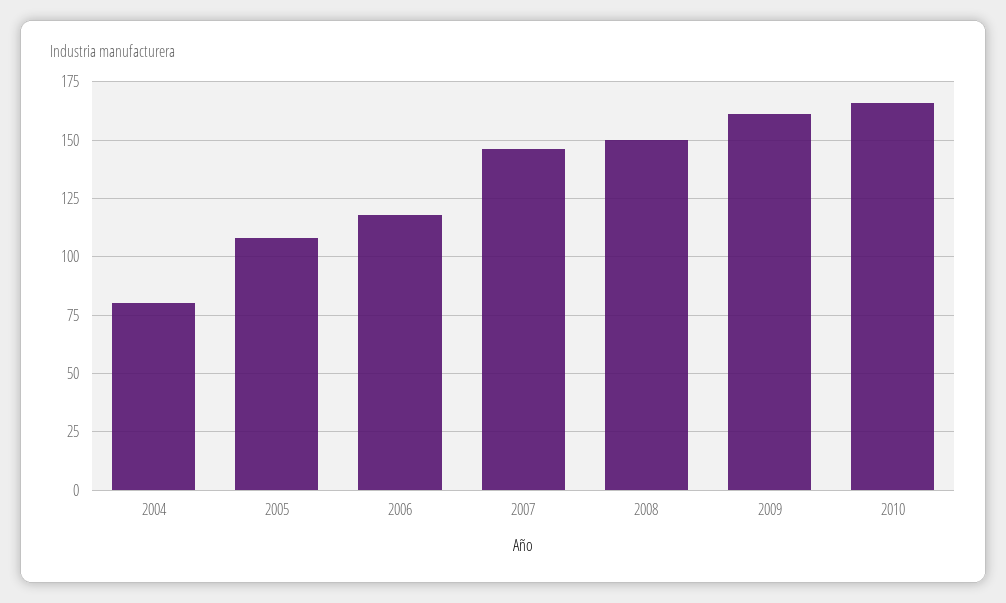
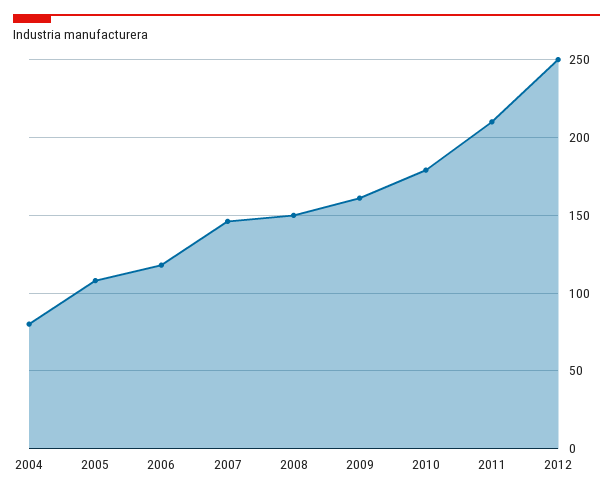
2010: 165 -> 180
2011: none -> 210
2012: none -> 250

